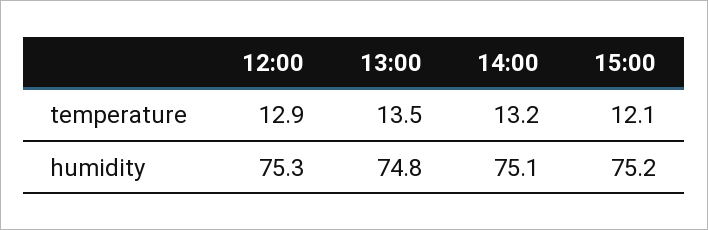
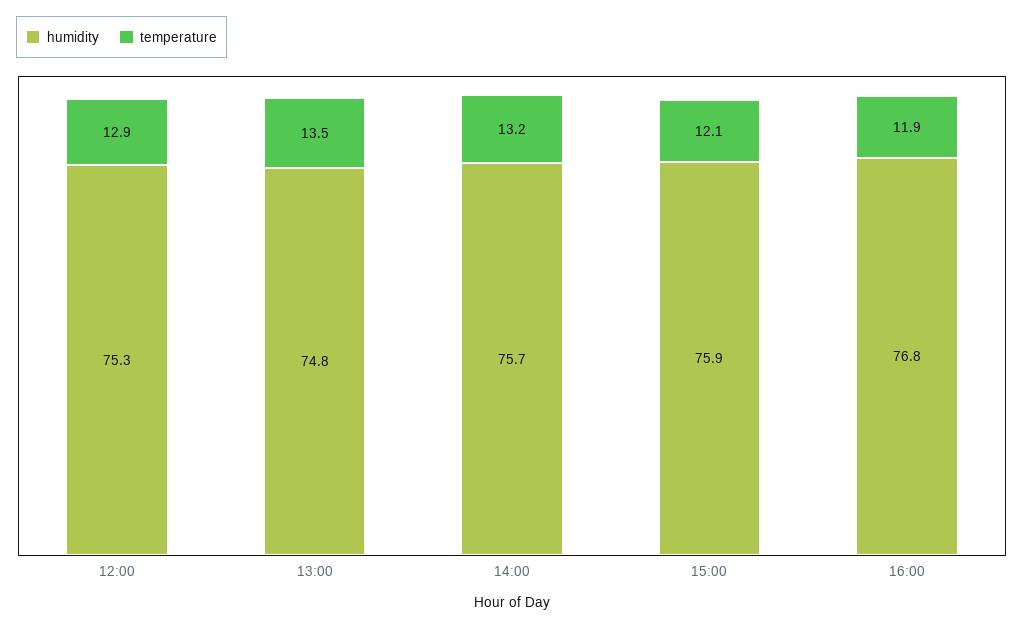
humidity, 14:00: 75.1 -> 75.7
humidity, 15:00: 75.2 -> 75.9
humidity, 16:00: none -> 76.8
temperature, 16:00: none -> 11.9

